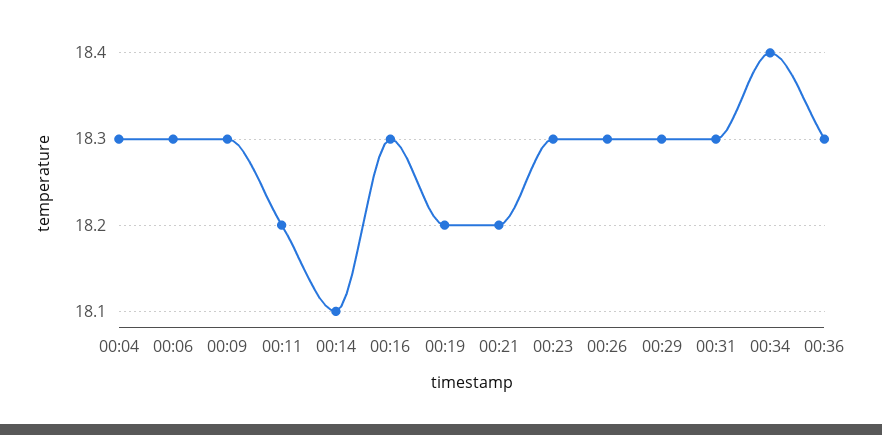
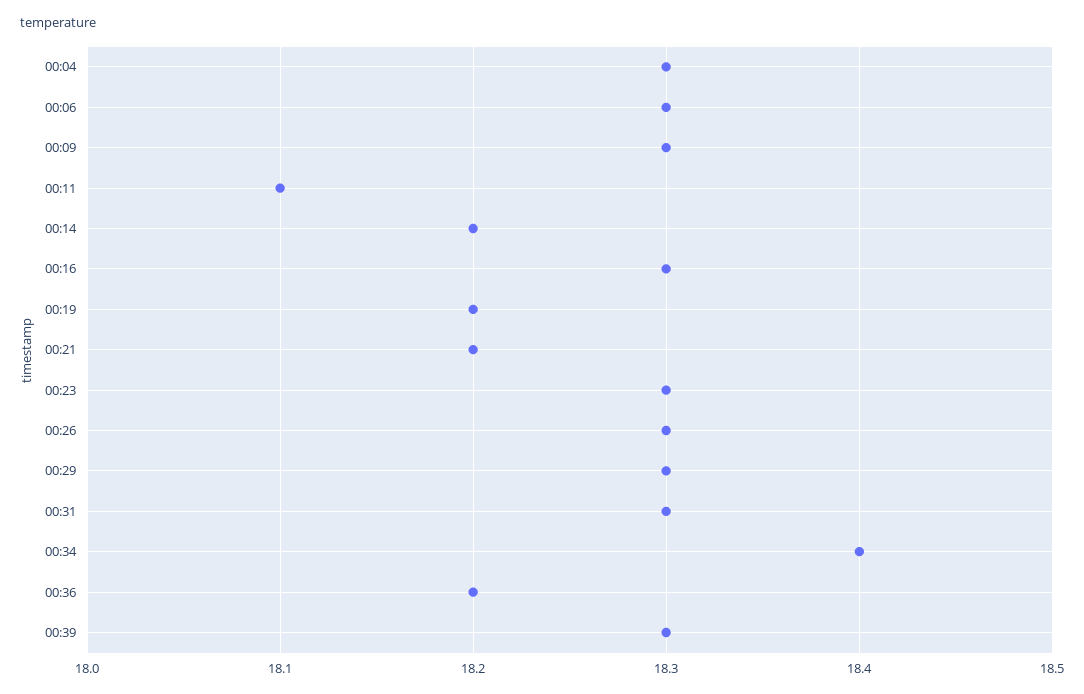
00:11: 18.2 -> 18.1
00:14: 18.1 -> 18.2
00:36: 18.3 -> 18.2
00:39: none -> 18.3

